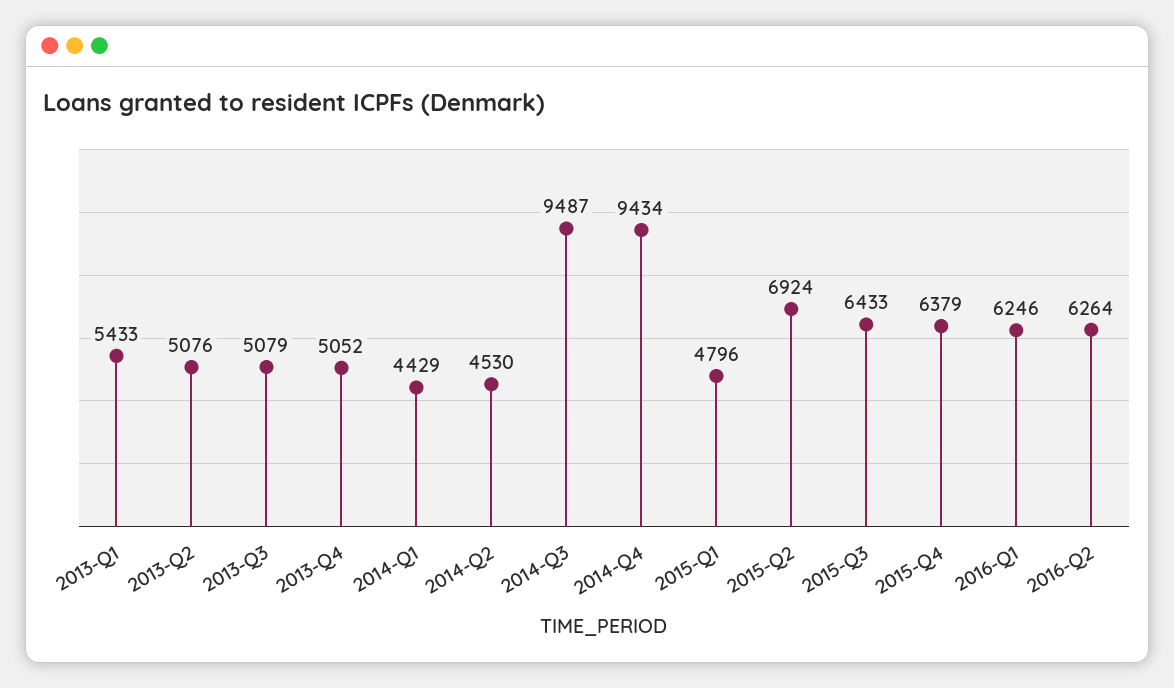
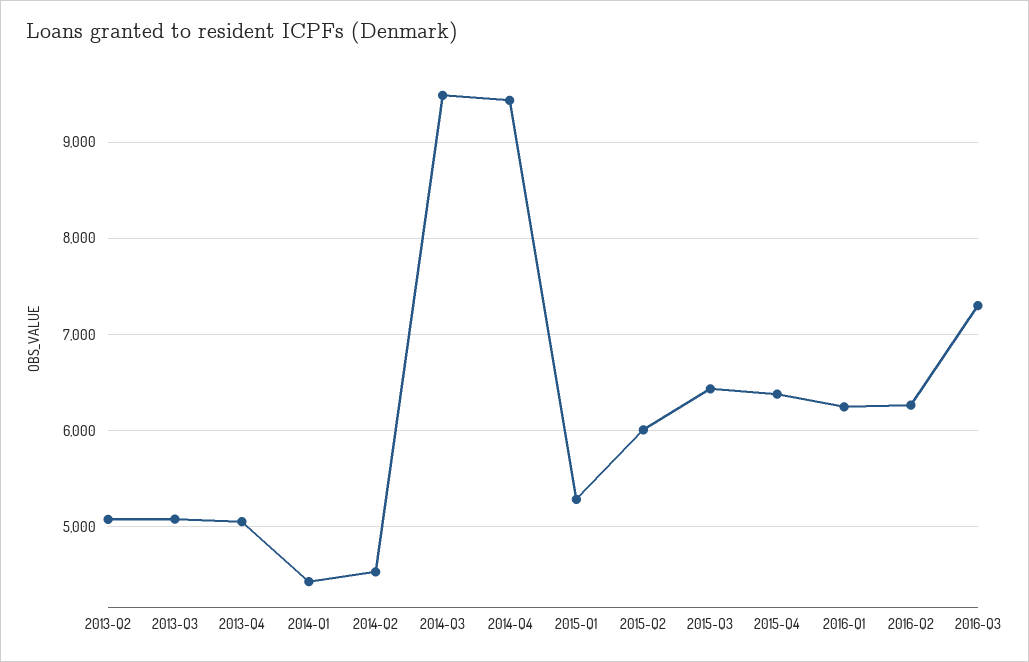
2013-Q1: 5433 -> none
2015-Q1: 4796 -> 5300
2015-Q2: 6924 -> 6000
2016-Q3: none -> 7300

